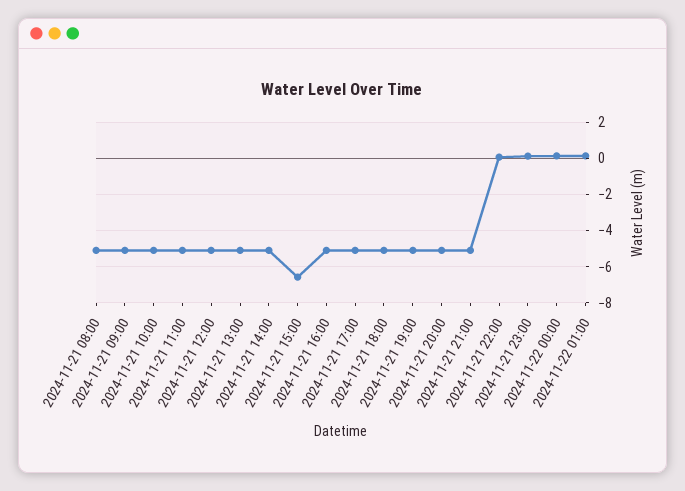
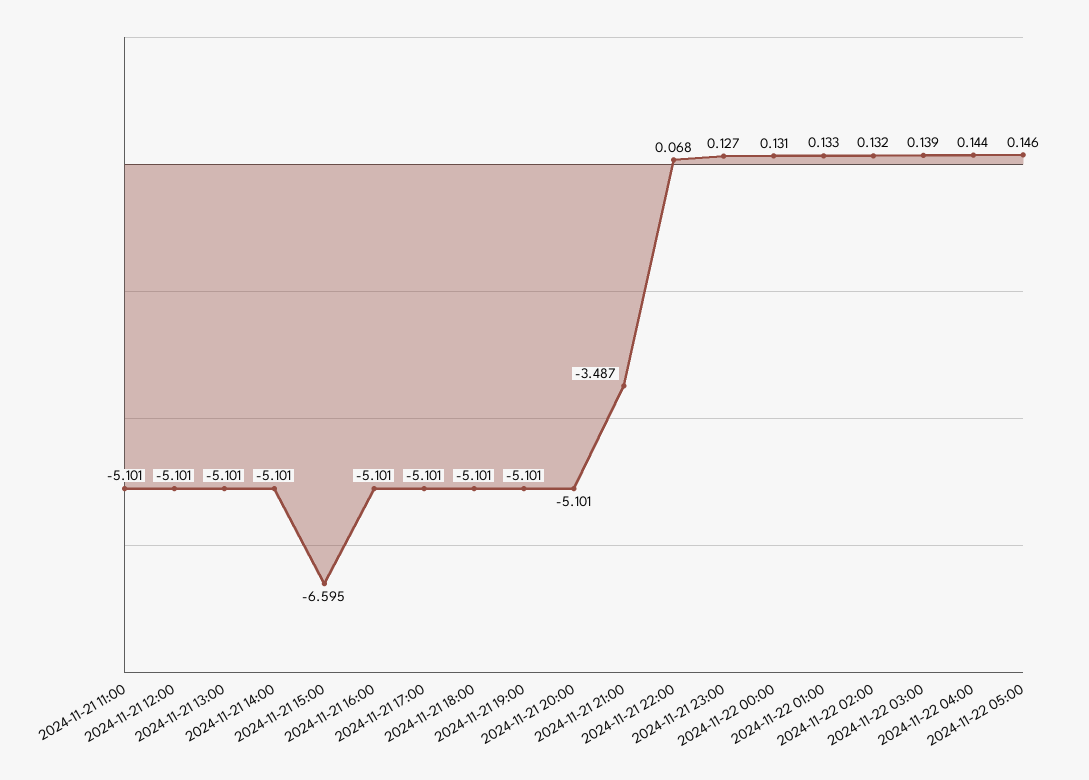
2024-11-21 08:00: -5 -> none
2024-11-21 09:00: -5 -> none
2024-11-21 10:00: -5 -> none
2024-11-21 21:00: -5 -> -3.487
2024-11-22 02:00: none -> 0.132
2024-11-22 03:00: none -> 0.139
2024-11-22 04:00: none -> 0.144
2024-11-22 05:00: none -> 0.146

